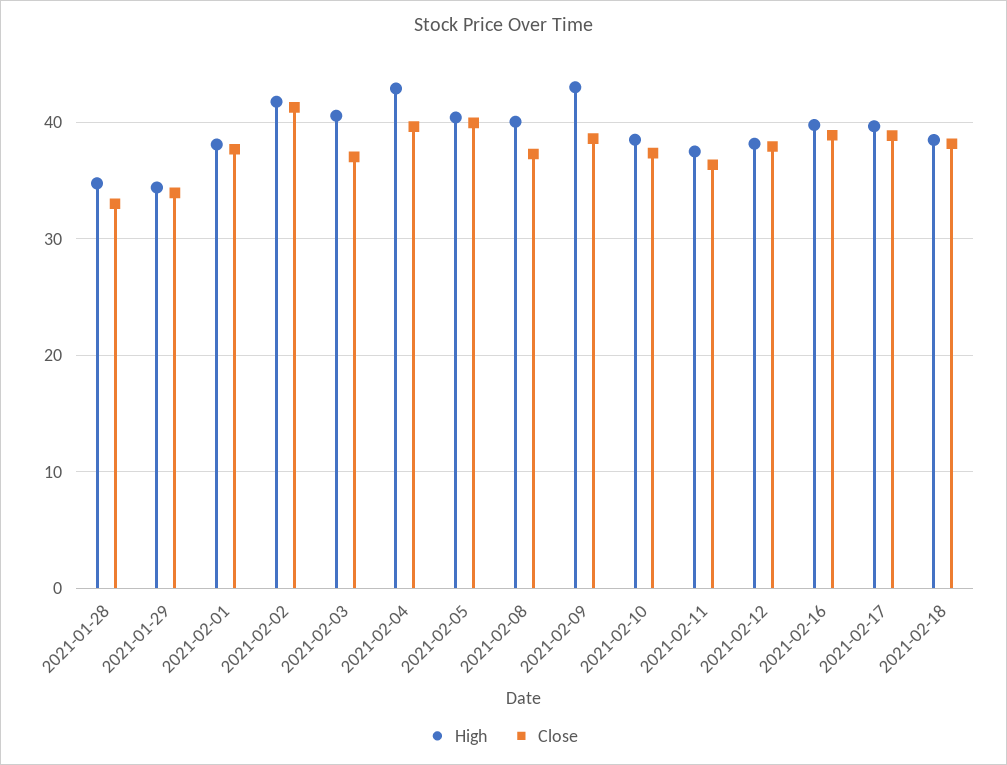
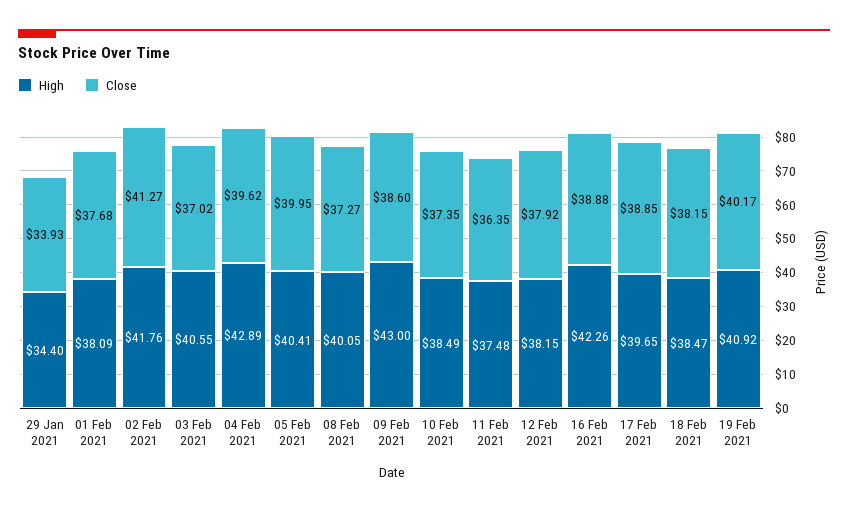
High, 2021-01-28: 35 -> none
Close, 2021-01-28: 33 -> none
High, 2021-02-16: 40 -> 42.26
High, 19 Feb 2021: none -> 40.92
Close, 19 Feb 2021: none -> 40.17

